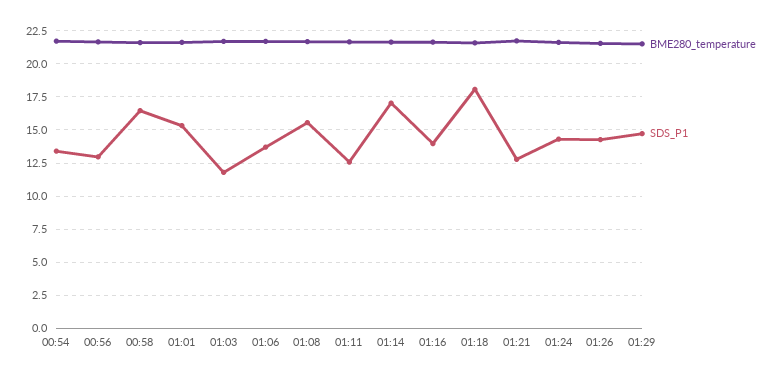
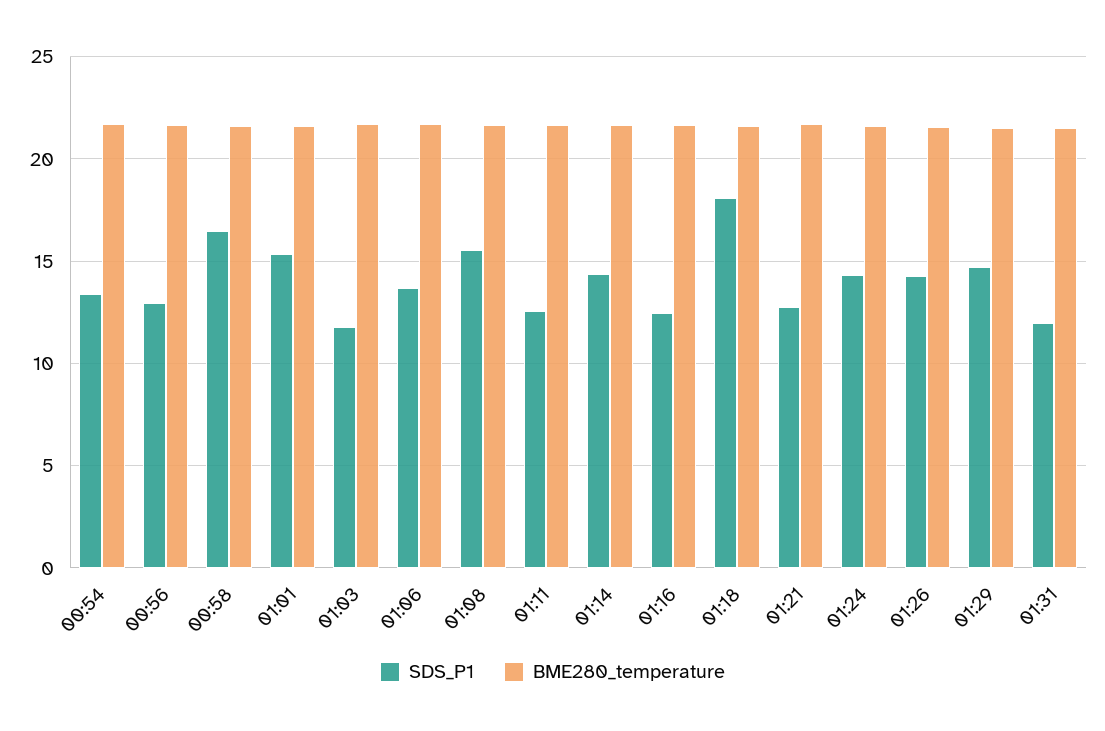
SDS_P1, 01:14: 17 -> 14.5
SDS_P1, 01:16: 14 -> 12.5
SDS_P1, 01:31: none -> 12
BME280_temperature, 01:31: none -> 21.5

